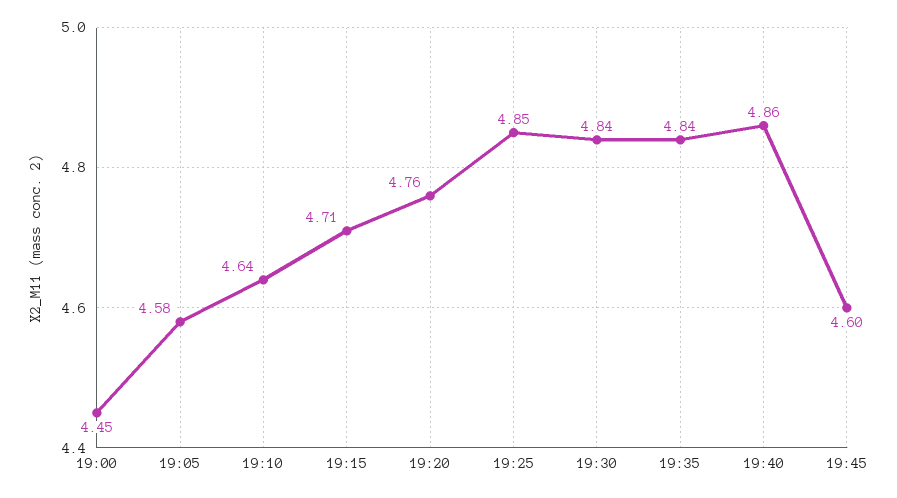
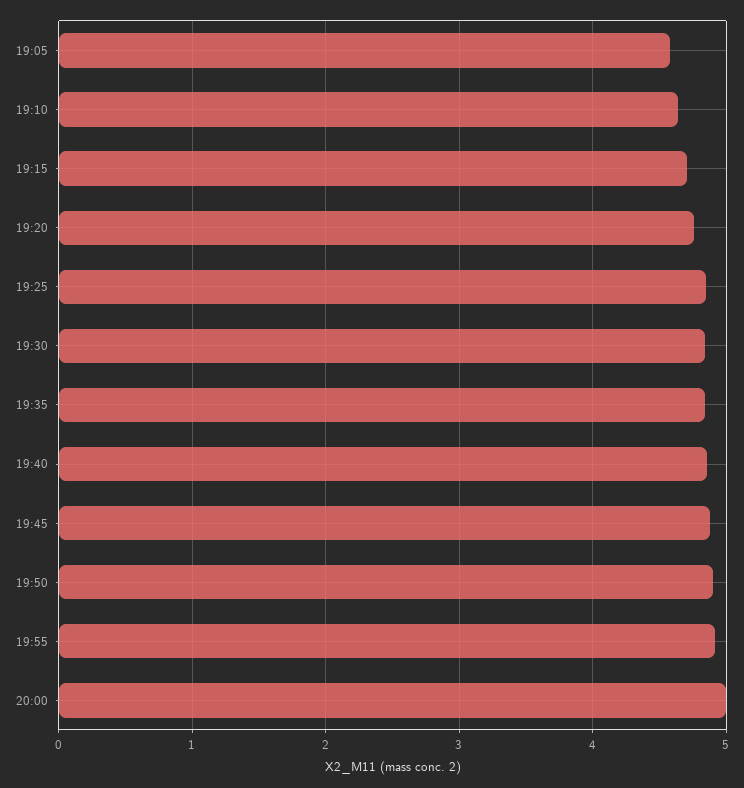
19:00: 4.45 -> none
19:45: 4.6 -> 4.9
19:50: none -> 4.9
19:55: none -> 4.9
20:00: none -> 5

